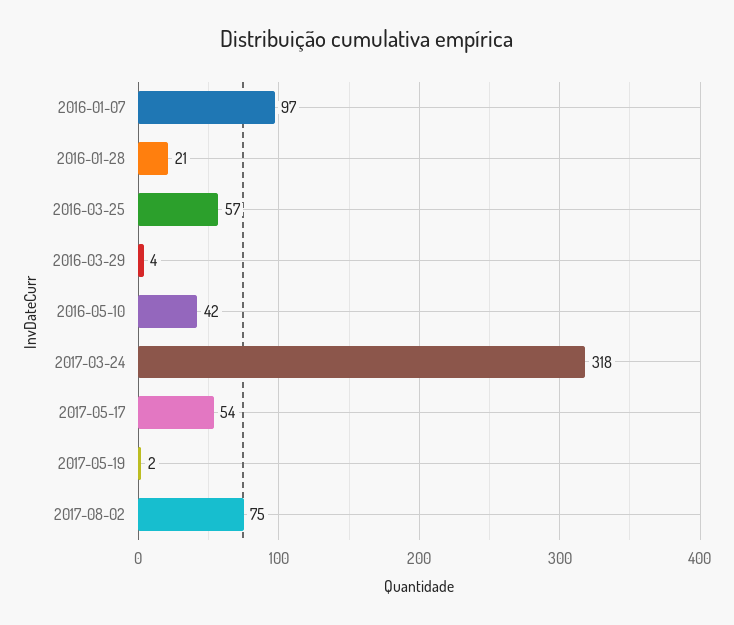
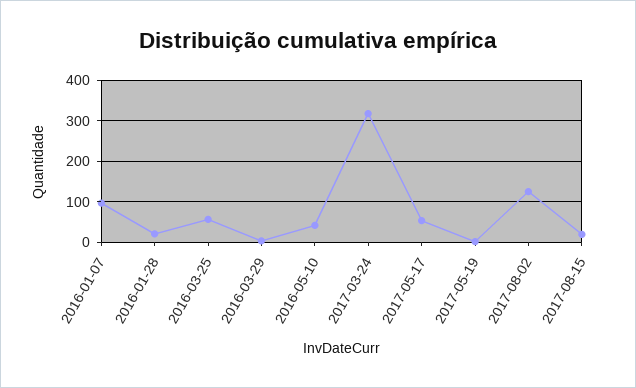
2017-08-02: 75 -> 120
2017-08-15: none -> 20

